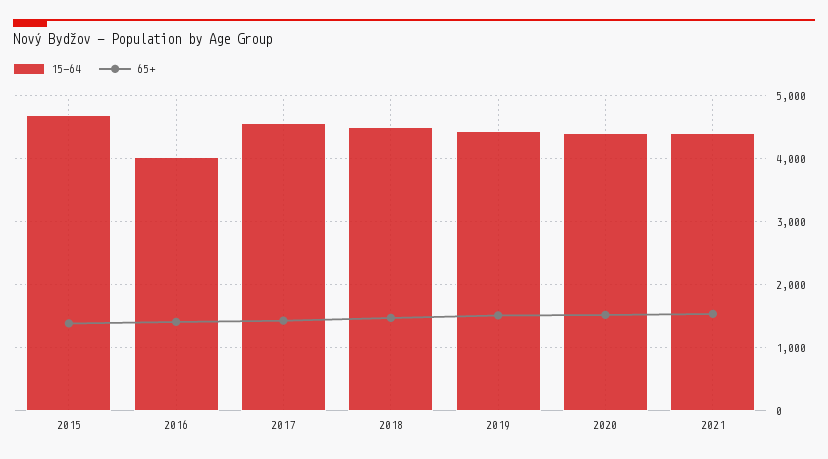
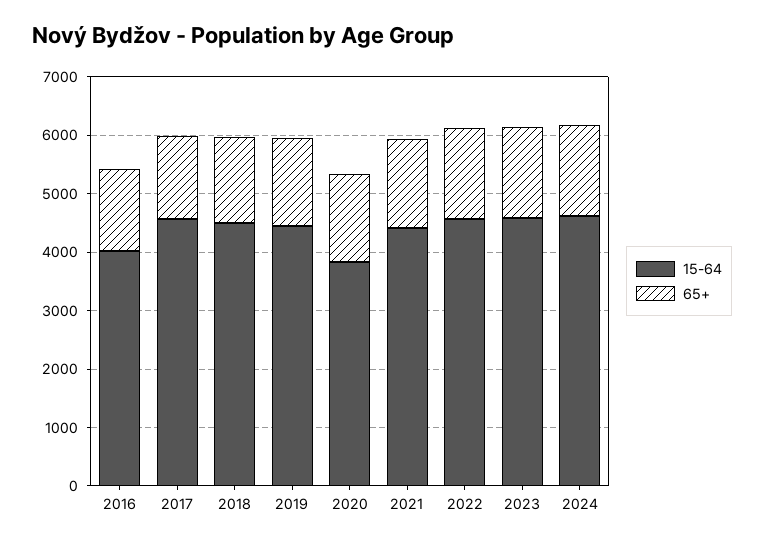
15-64, 2015: 4700 -> none
65+, 2015: 1400 -> none
15-64, 2020: 4400 -> 3800
15-64, 2022: none -> 4600
65+, 2022: none -> 1600
15-64, 2023: none -> 4600
65+, 2023: none -> 1600
15-64, 2024: none -> 4600
65+, 2024: none -> 1600

